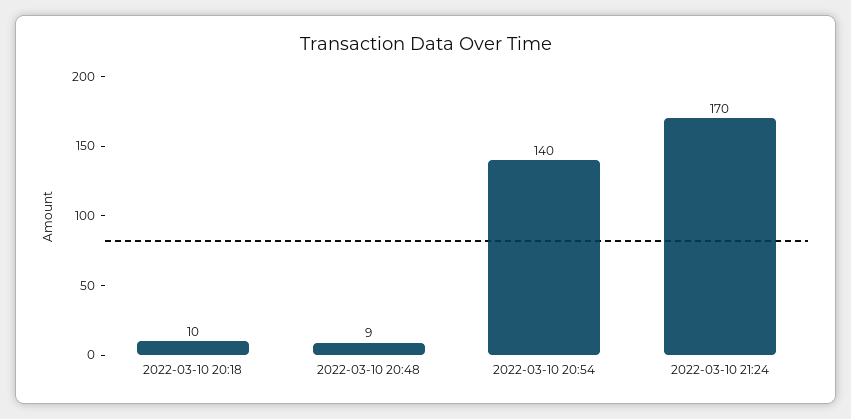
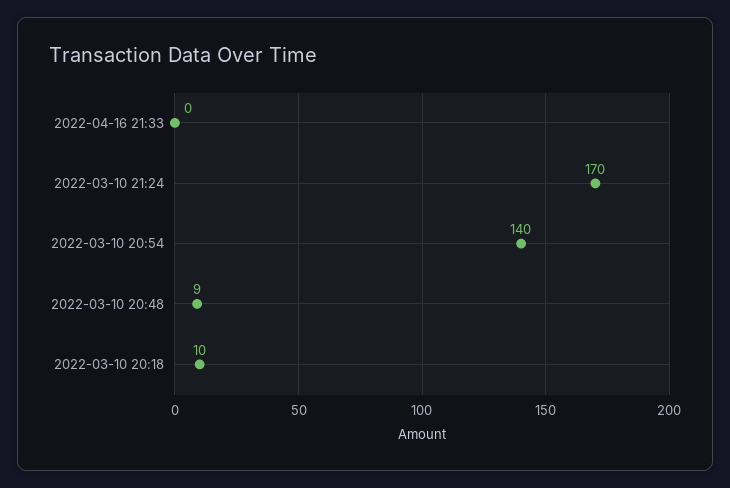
2022-04-16 21:33: none -> 0

